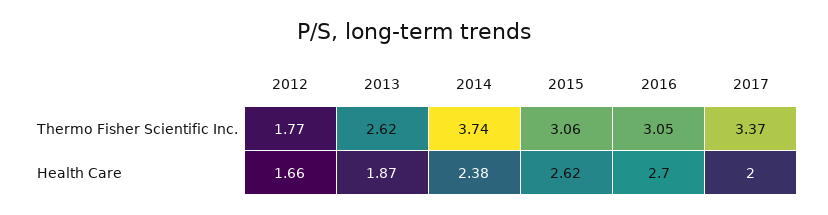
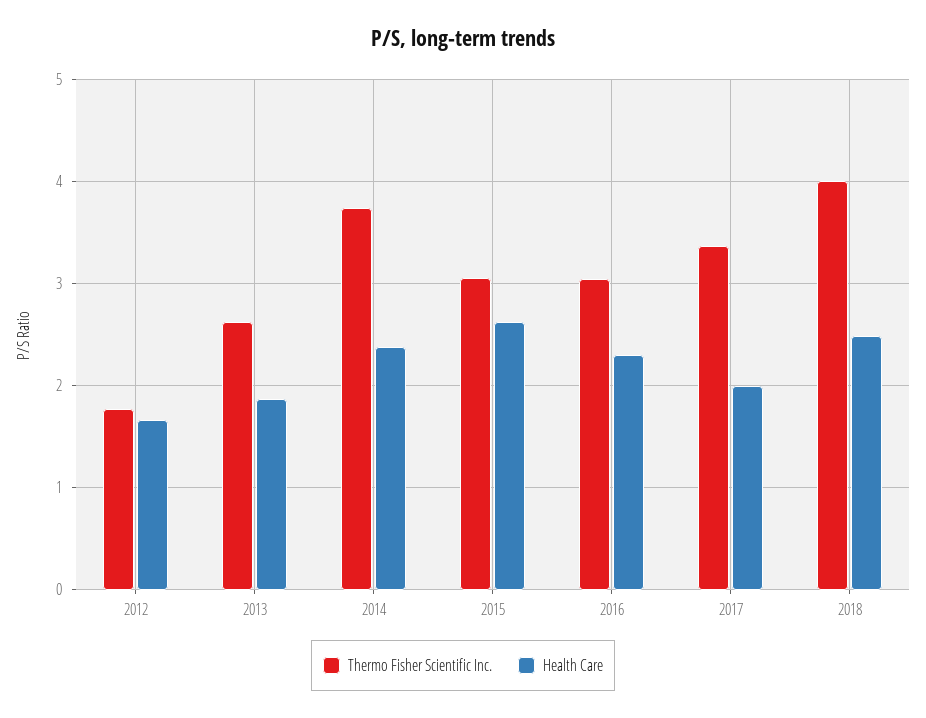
Health Care, 2016: 2.7 -> 2.3
Thermo Fisher Scientific Inc., 2018: none -> 4
Health Care, 2018: none -> 2.5

